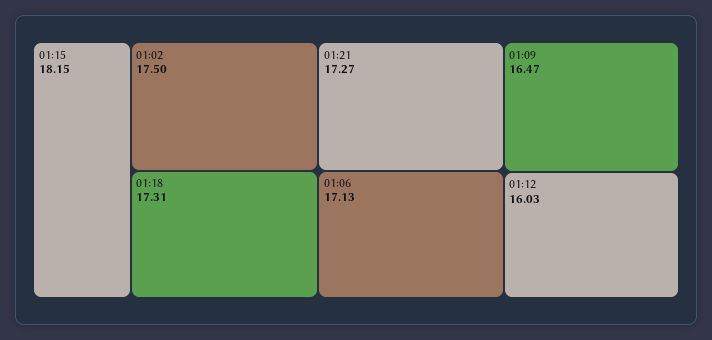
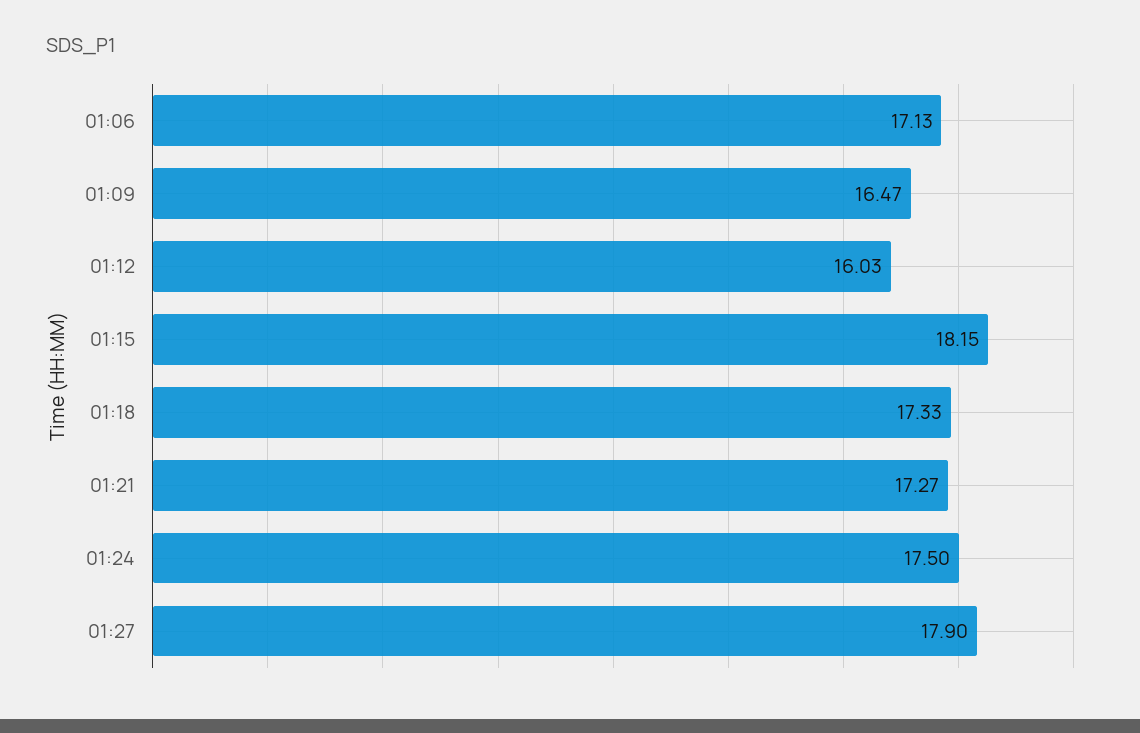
01:02: 17.5 -> none
01:18: 17.31 -> 17.33
01:24: none -> 17.5
01:27: none -> 17.9

